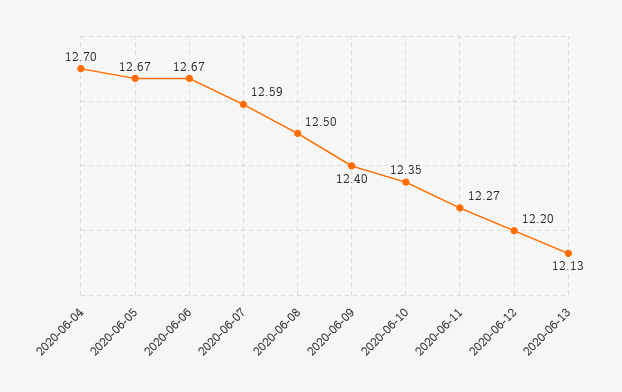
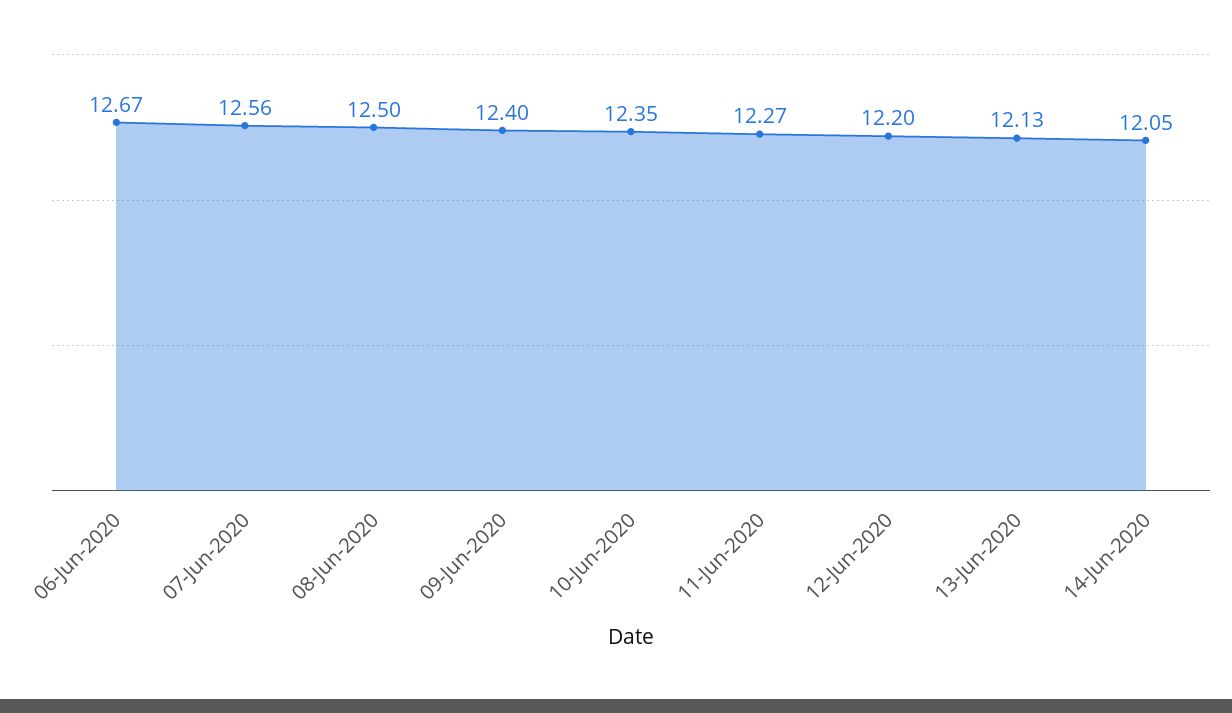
2020-06-04: 12.7 -> none
2020-06-05: 12.67 -> none
2020-06-07: 12.59 -> 12.56
14-Jun-2020: none -> 12.05

